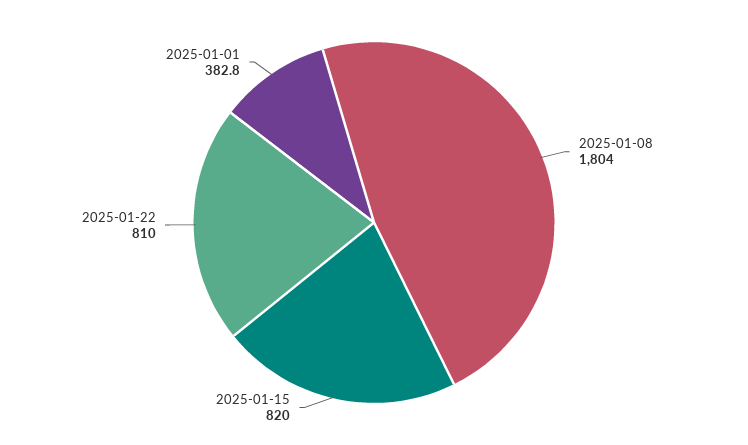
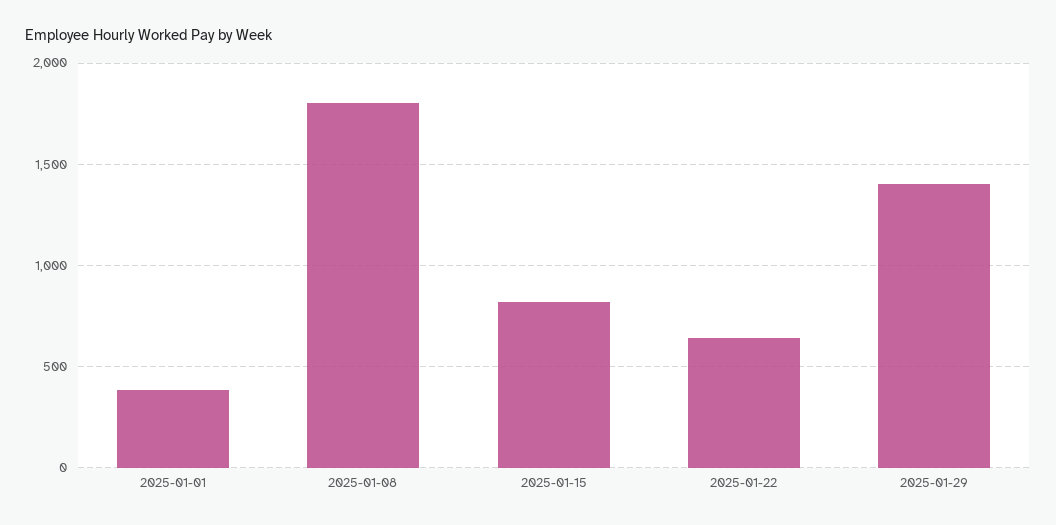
2025-01-22: 810 -> 650
2025-01-29: none -> 1400

